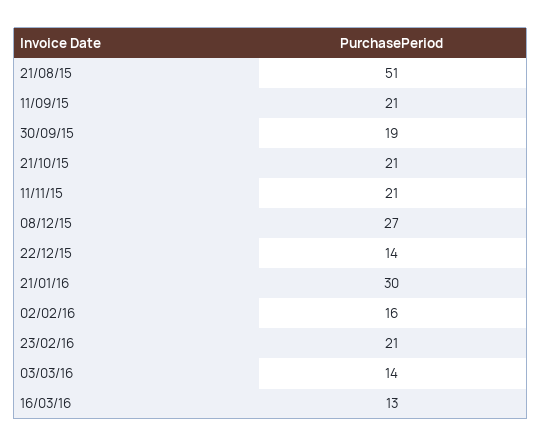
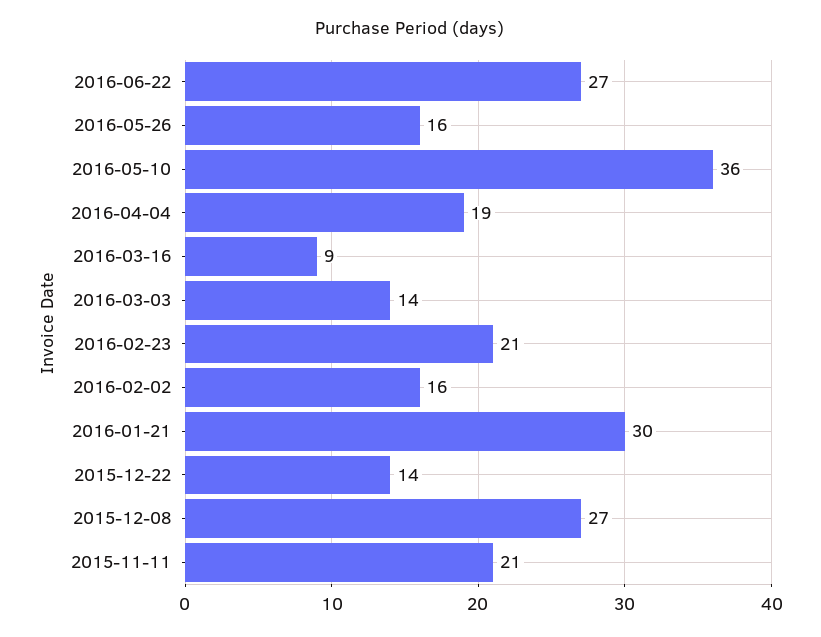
21/08/15: 51 -> none
11/09/15: 21 -> none
30/09/15: 19 -> none
21/10/15: 21 -> none
16/03/16: 13 -> 9
2016-06-22: none -> 27
2016-05-26: none -> 16
2016-05-10: none -> 36
2016-04-04: none -> 19

